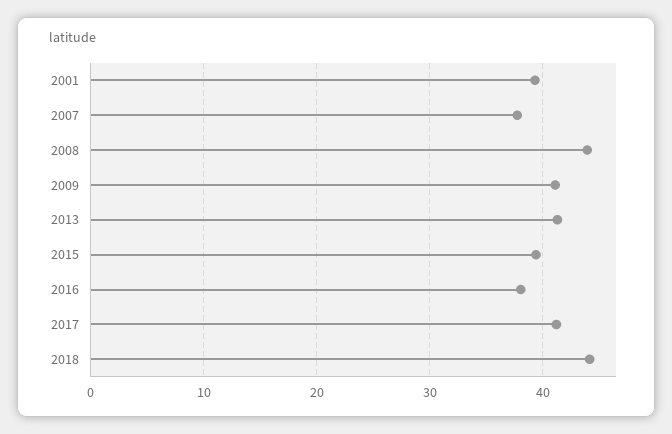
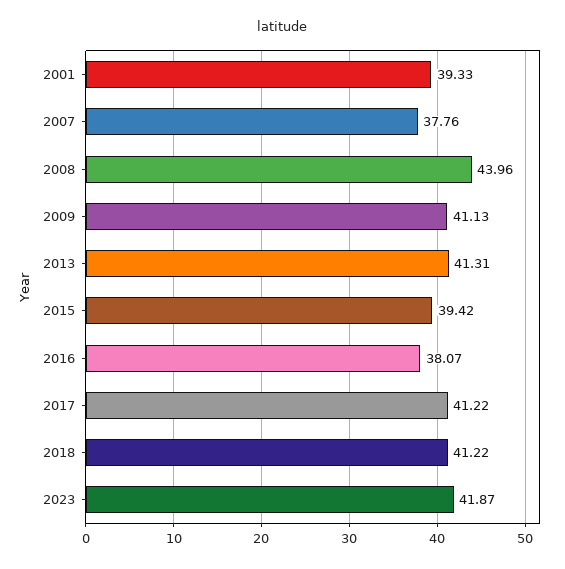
2018: 44 -> 41.22
2023: none -> 41.87

